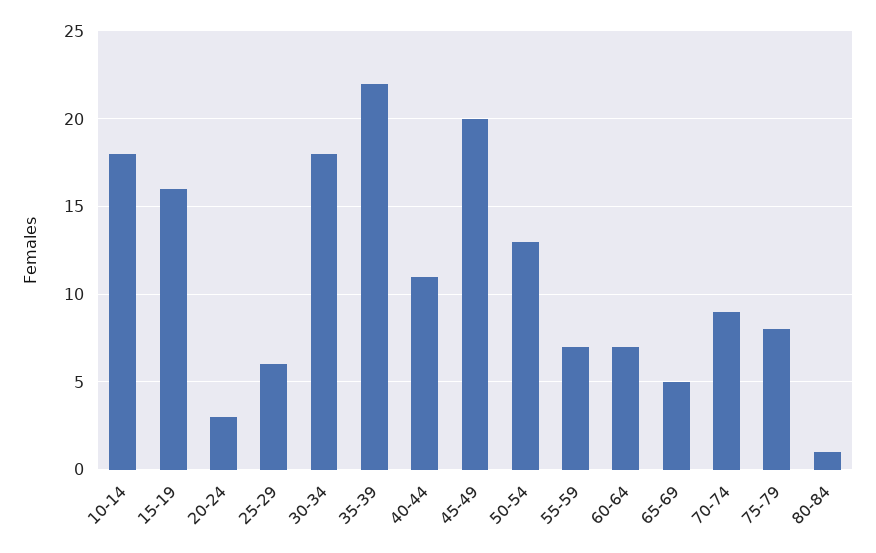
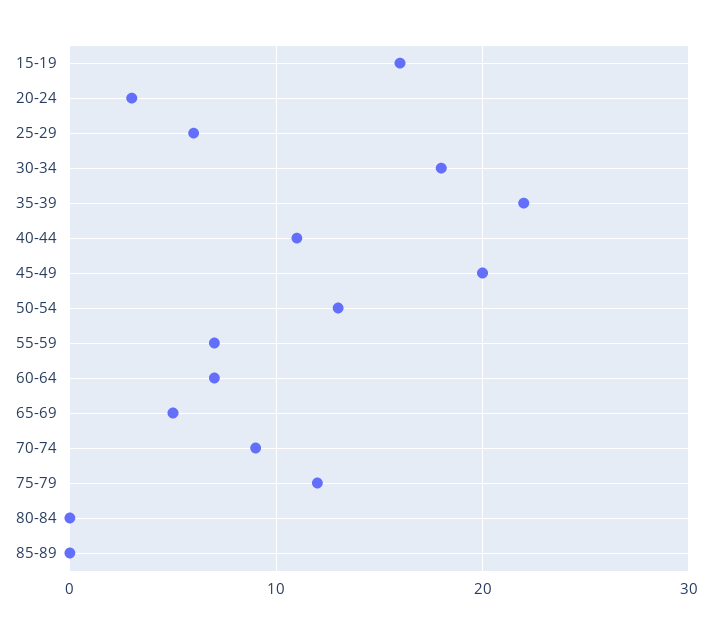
10-14: 18 -> none
75-79: 8 -> 12
80-84: 1 -> 0
85-89: none -> 0

